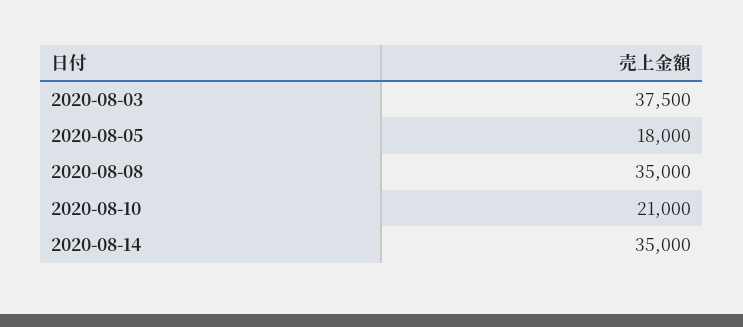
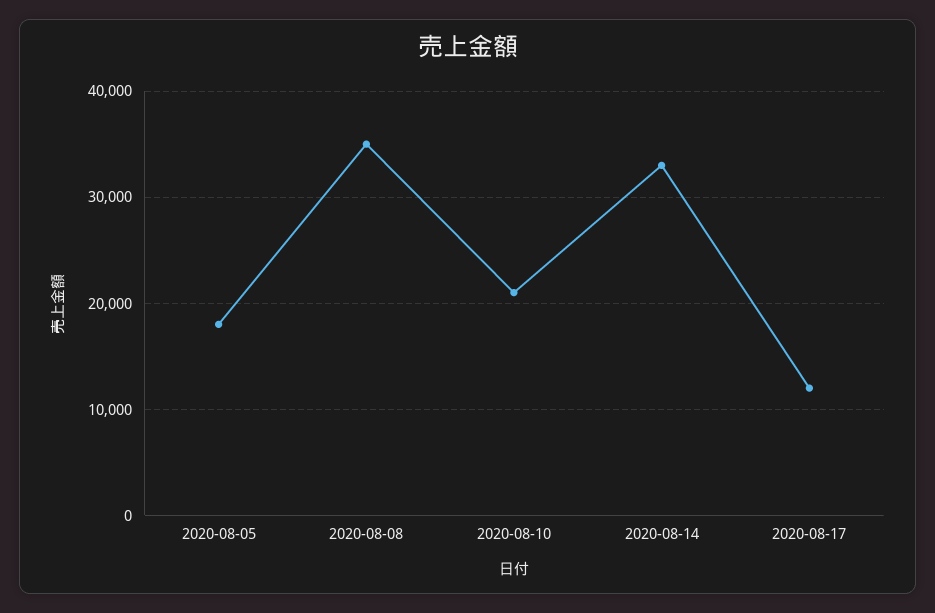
2020-08-03: 37500 -> none
2020-08-14: 35000 -> 33000
2020-08-17: none -> 12000

